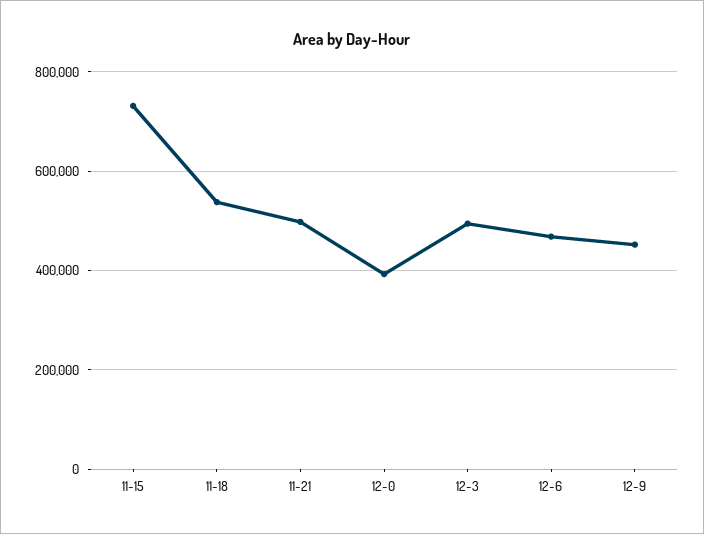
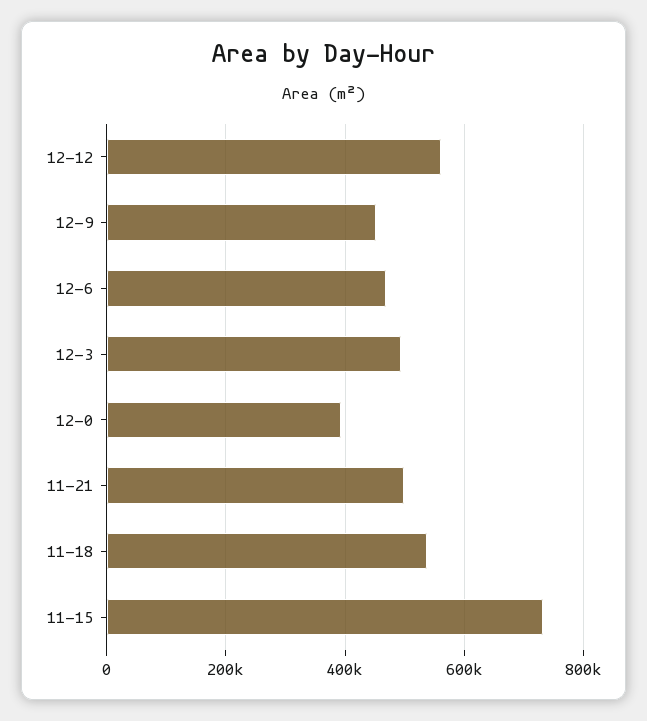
12-12: none -> 560000

